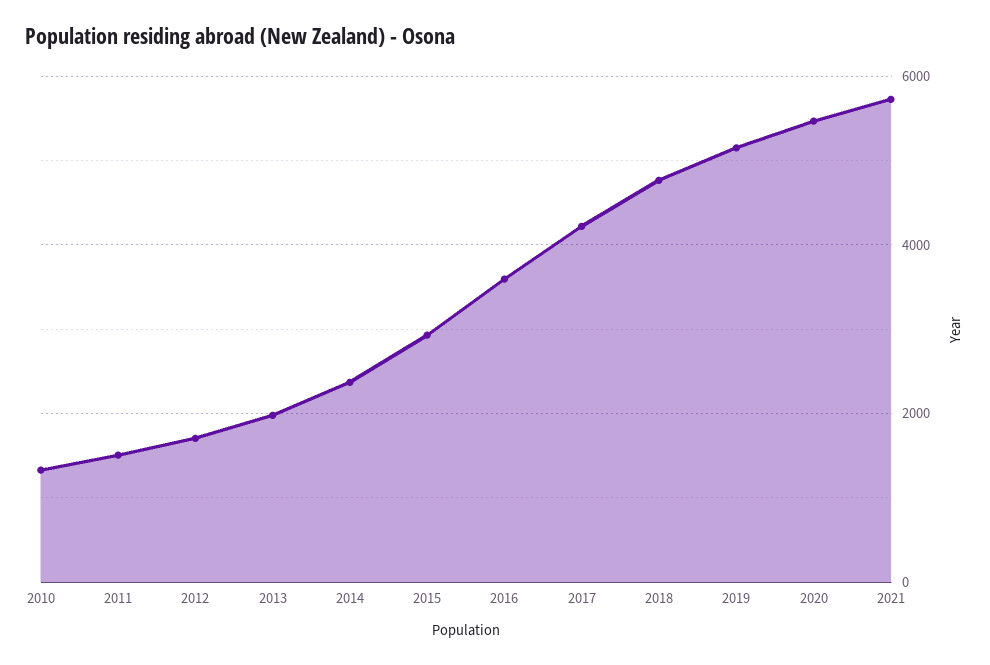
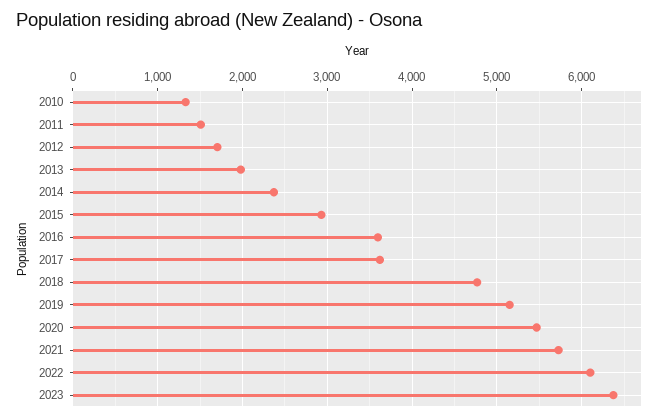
2017: 4200 -> 3600
2022: none -> 6100
2023: none -> 6400

